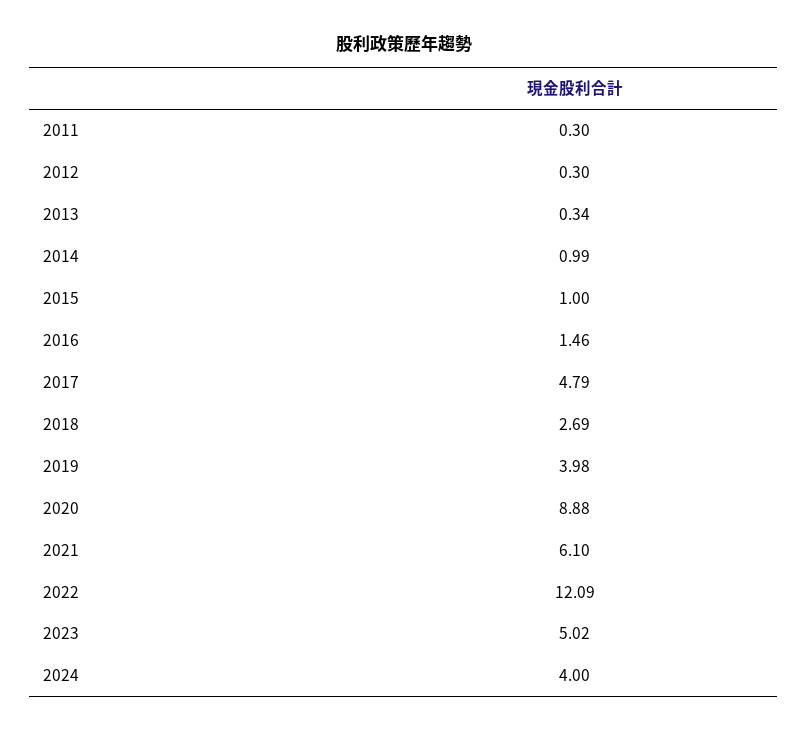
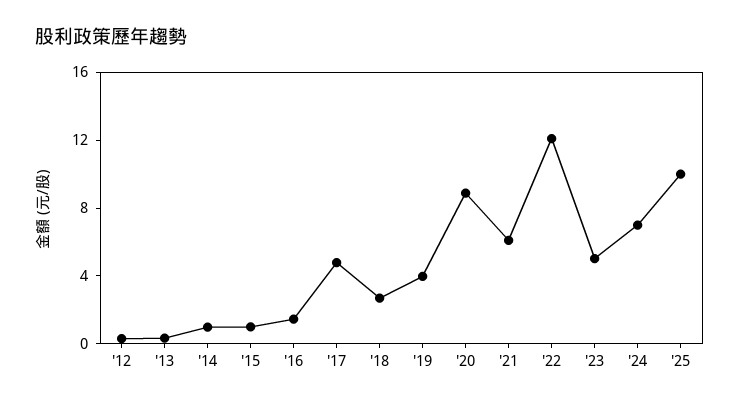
2011: 0.3 -> none
2024: 4 -> 7
'25: none -> 10

